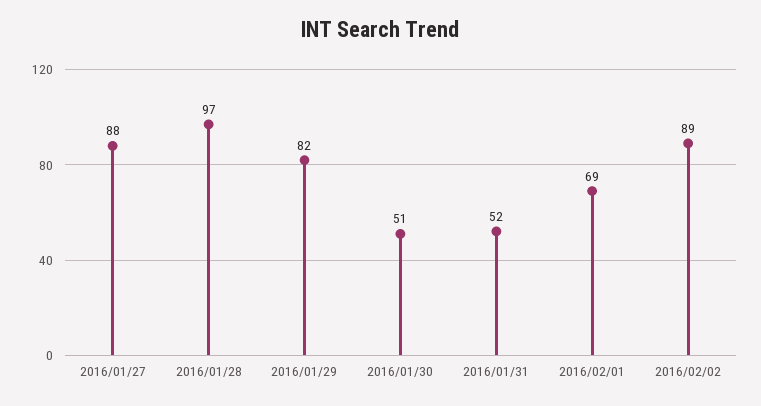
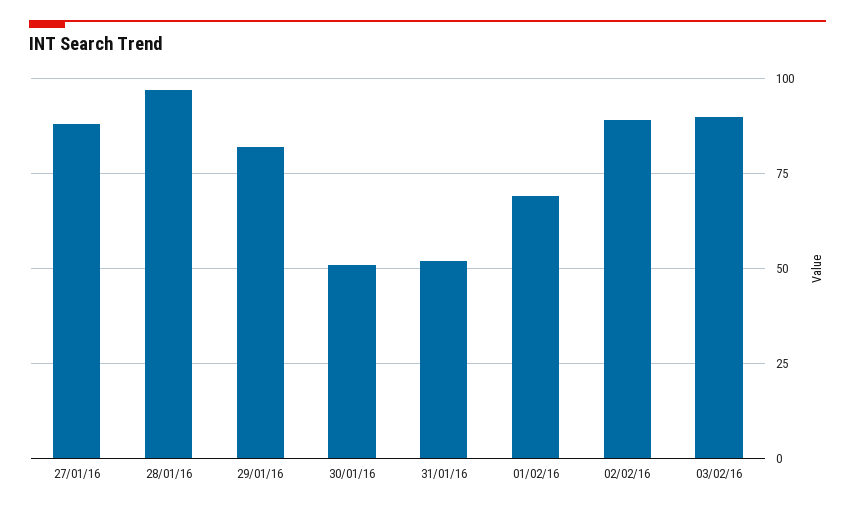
03/02/16: none -> 90

